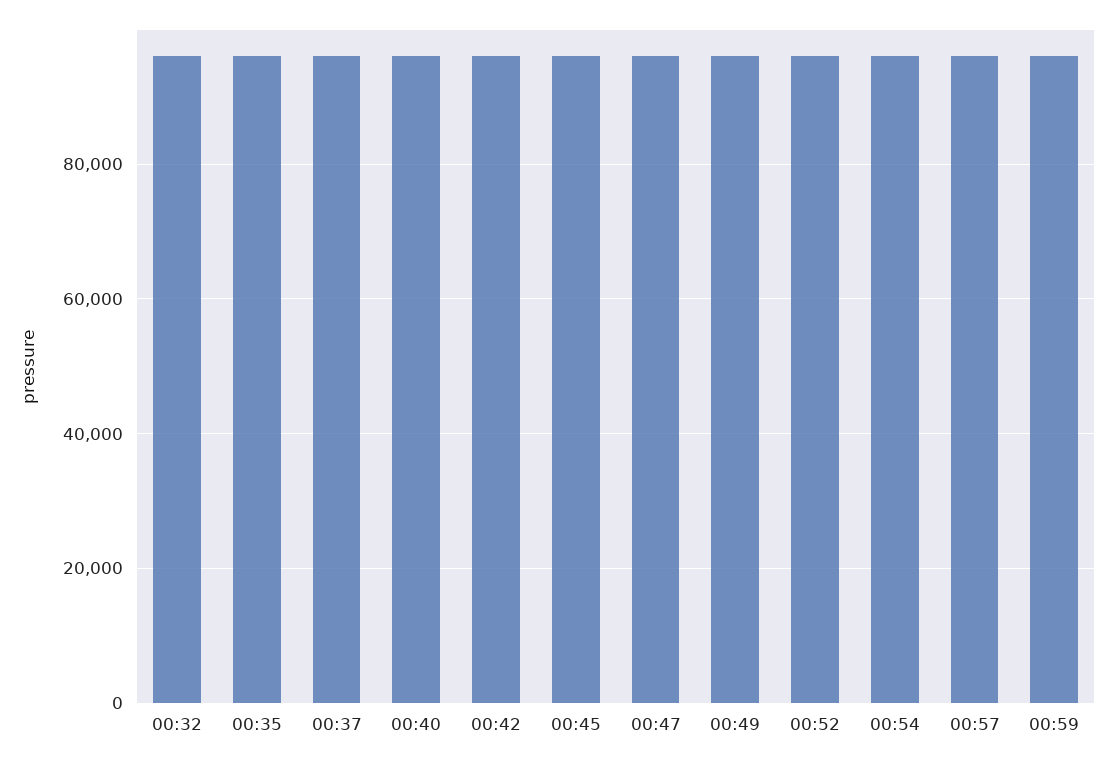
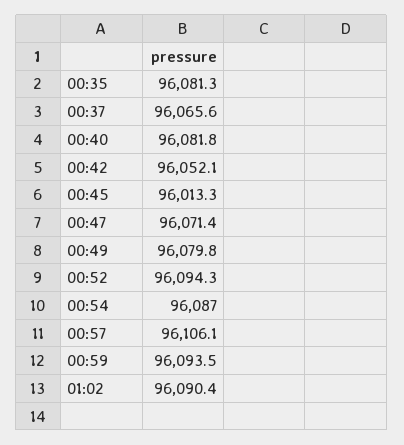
00:32: 96000 -> none
01:02: none -> 96090.4

